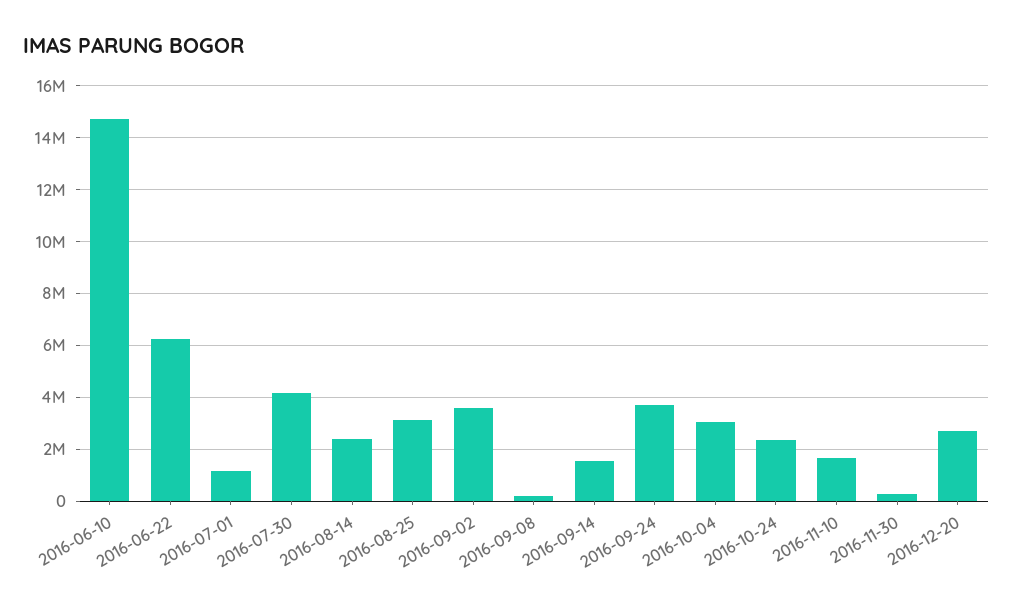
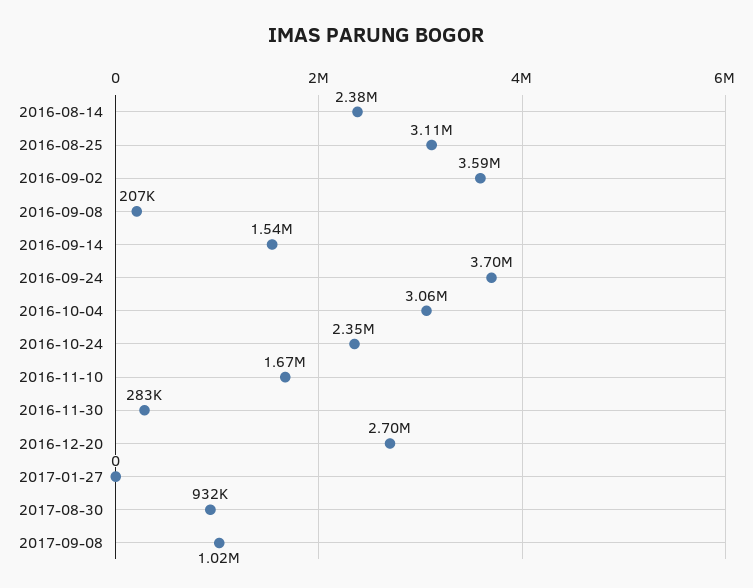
2016-06-10: 14750000 -> none
2016-06-22: 6250000 -> none
2016-07-01: 1250000 -> none
2016-07-30: 4250000 -> none
2017-01-27: none -> 0
2017-08-30: none -> 932000
2017-09-08: none -> 1020000

